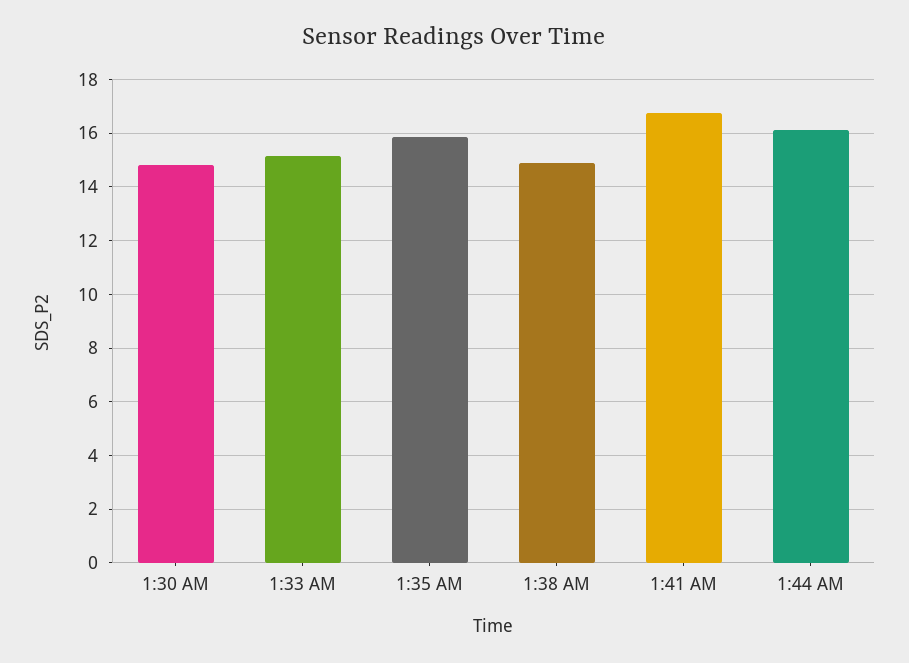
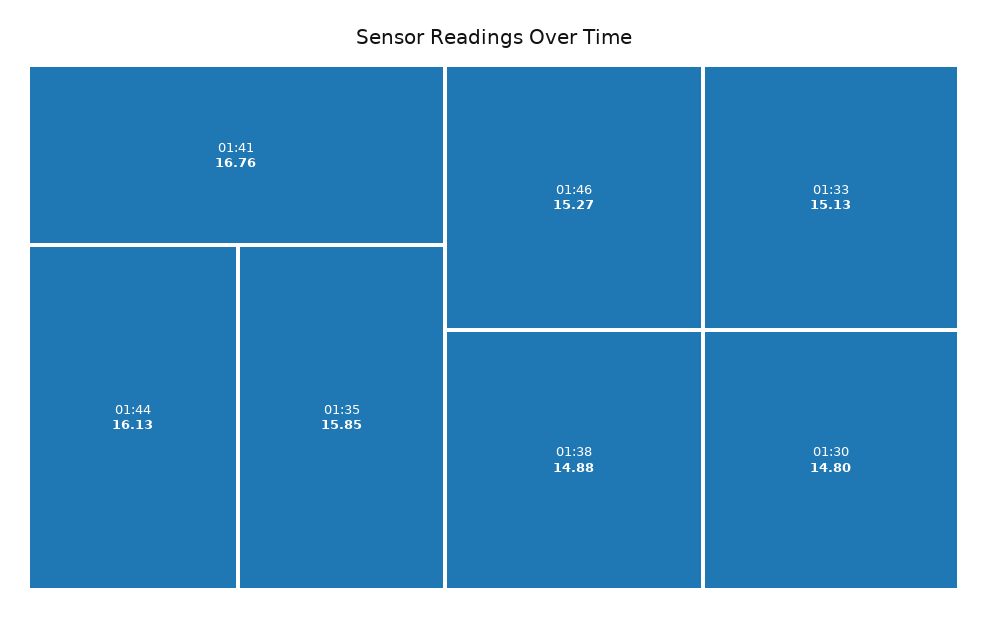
01:46: none -> 15.27

